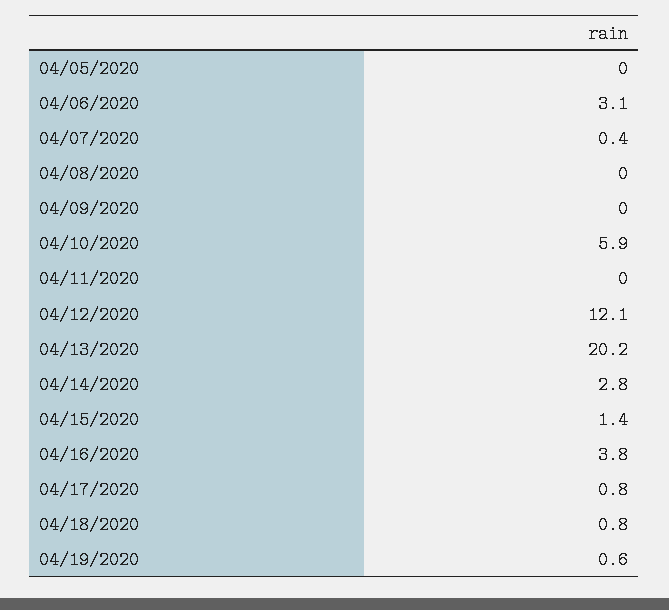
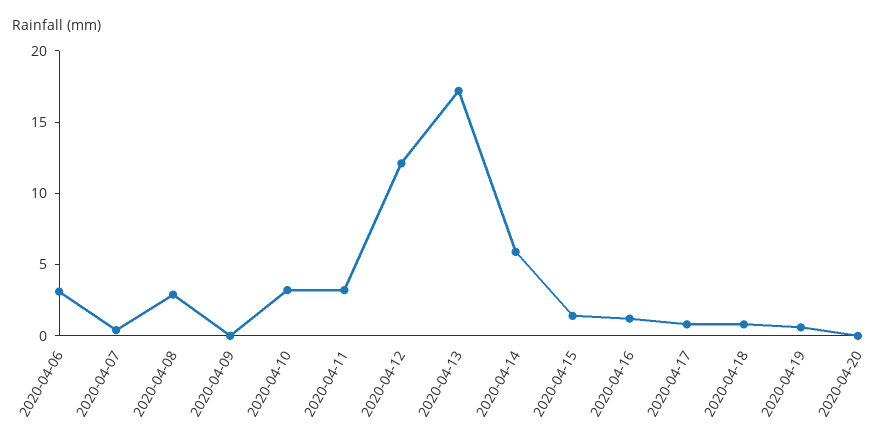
04/05/2020: 0 -> none
04/08/2020: 0 -> 3
04/10/2020: 5.9 -> 3
04/11/2020: 0 -> 3
04/13/2020: 20.2 -> 17
04/14/2020: 2.8 -> 6
04/16/2020: 3.8 -> 1
2020-04-20: none -> 0

